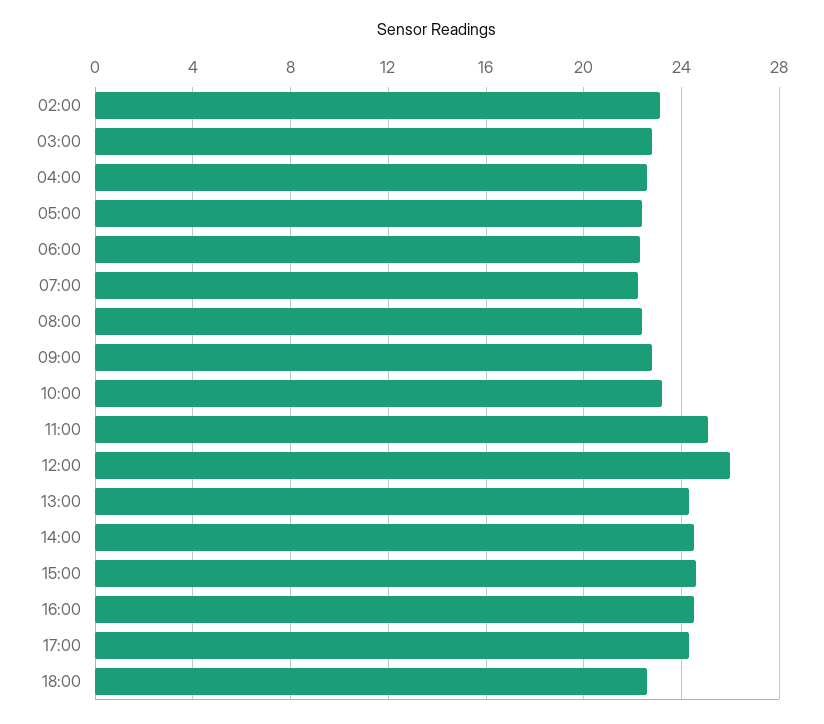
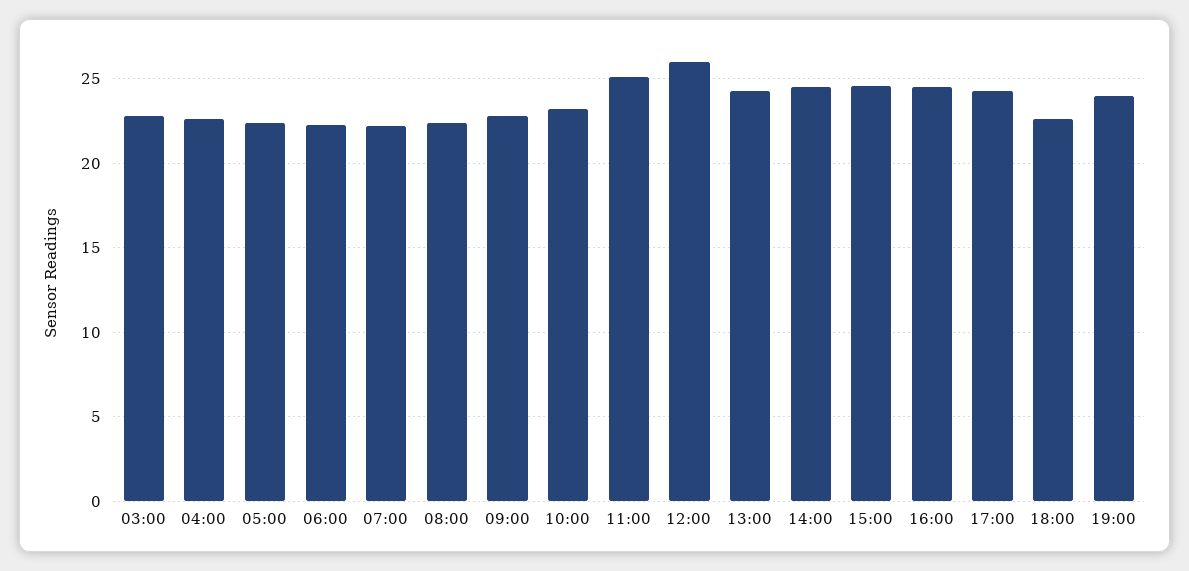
02:00: 23 -> none
19:00: none -> 24

